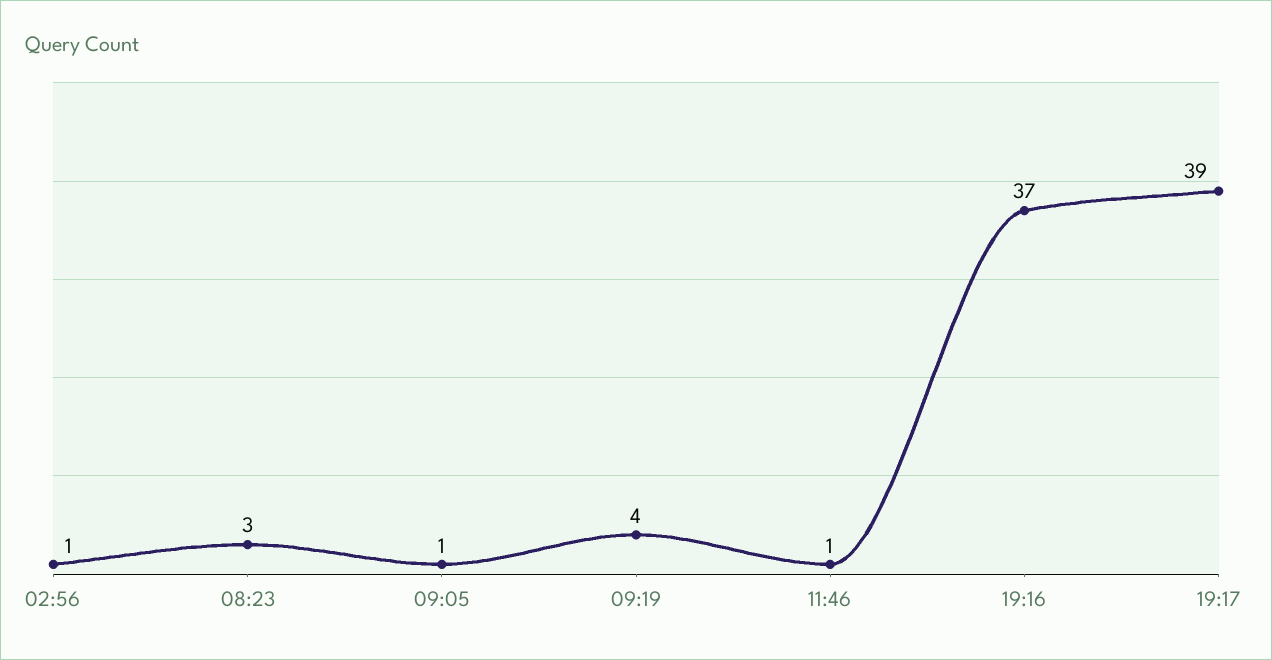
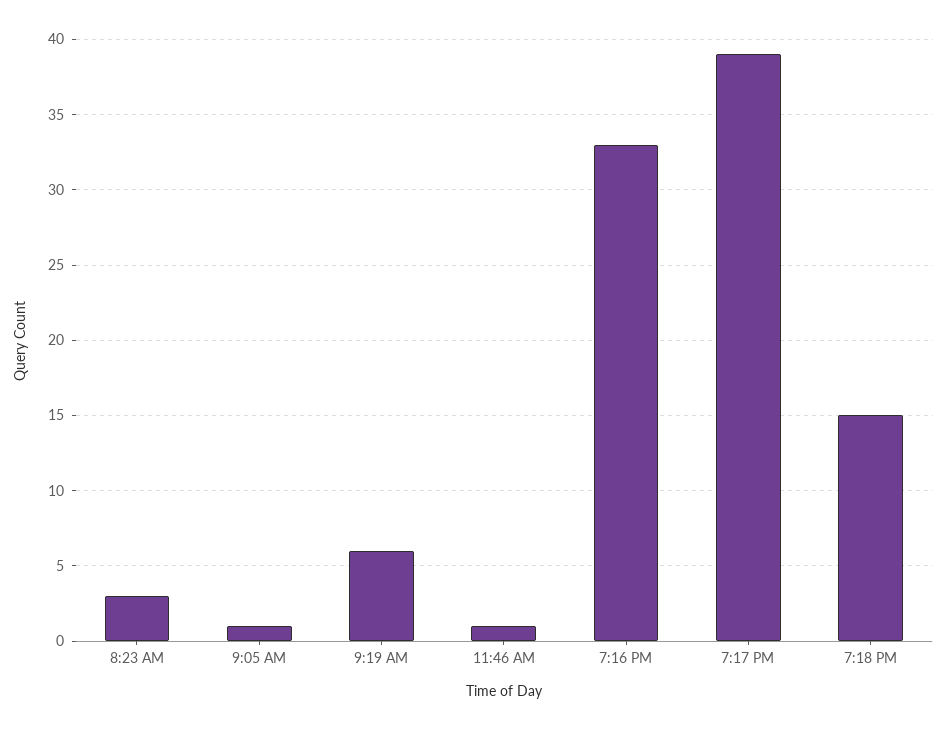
02:56: 1 -> none
09:19: 4 -> 6
19:16: 37 -> 33
7:18 PM: none -> 15

